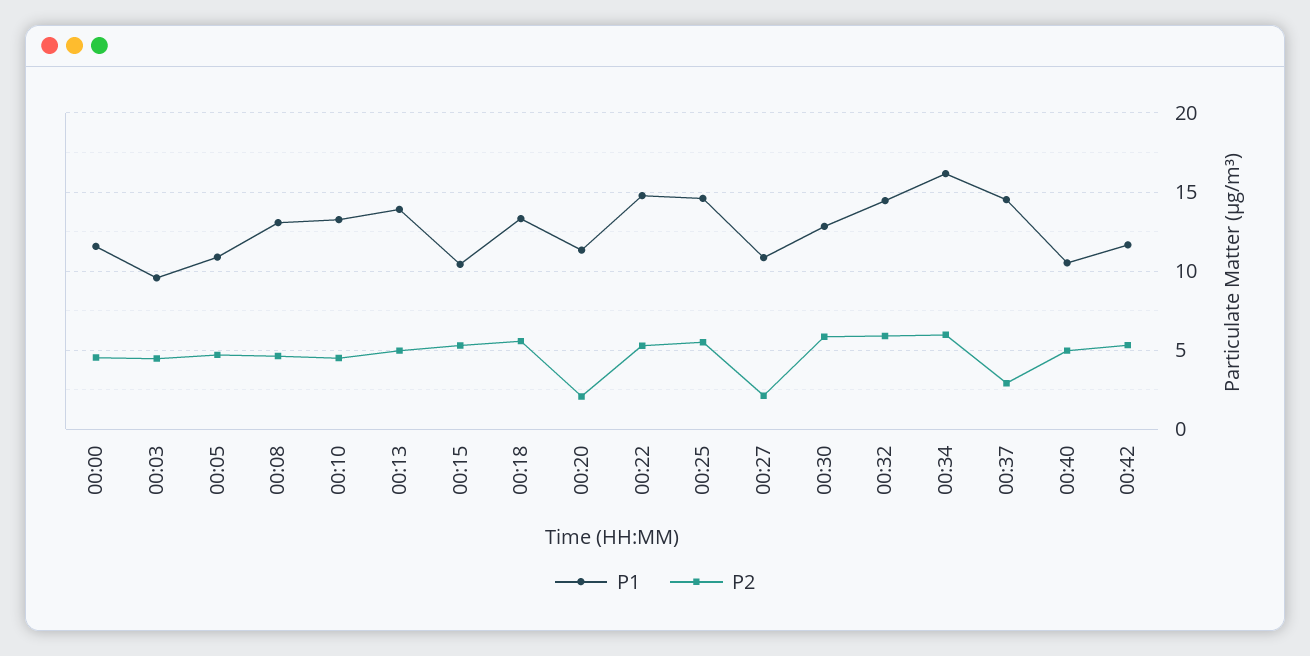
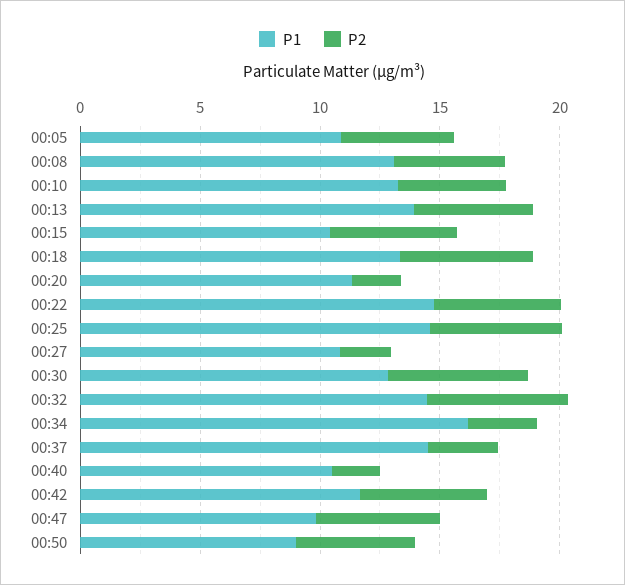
P1, 00:00: 11.5 -> none
P2, 00:00: 4.5 -> none
P1, 00:03: 9.5 -> none
P2, 00:03: 4.5 -> none
P2, 00:34: 6 -> 3
P2, 00:40: 5 -> 2
P1, 00:47: none -> 10
P2, 00:47: none -> 5
P1, 00:50: none -> 9
P2, 00:50: none -> 5

